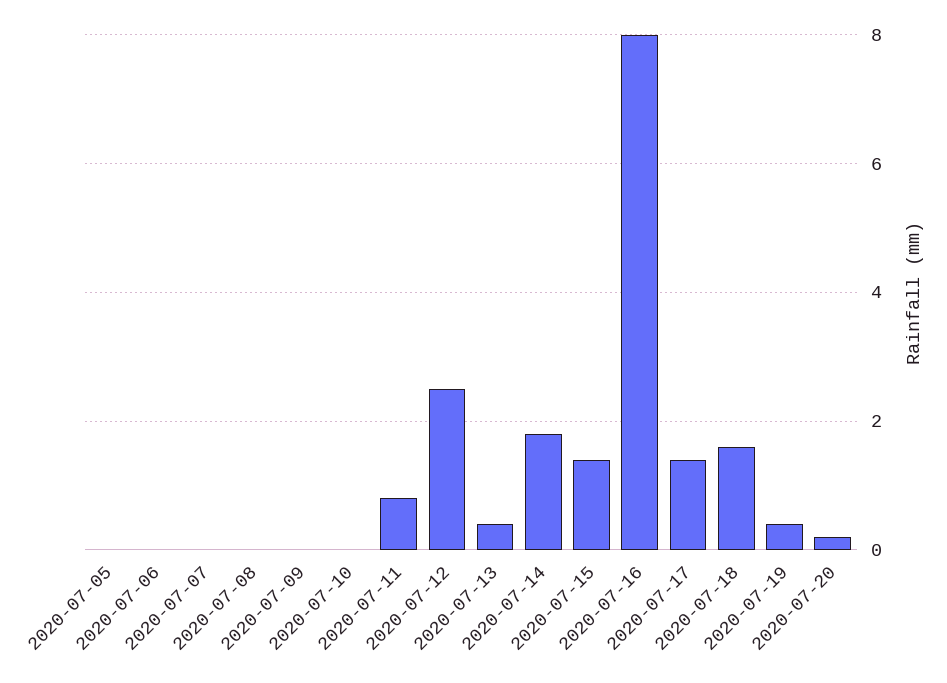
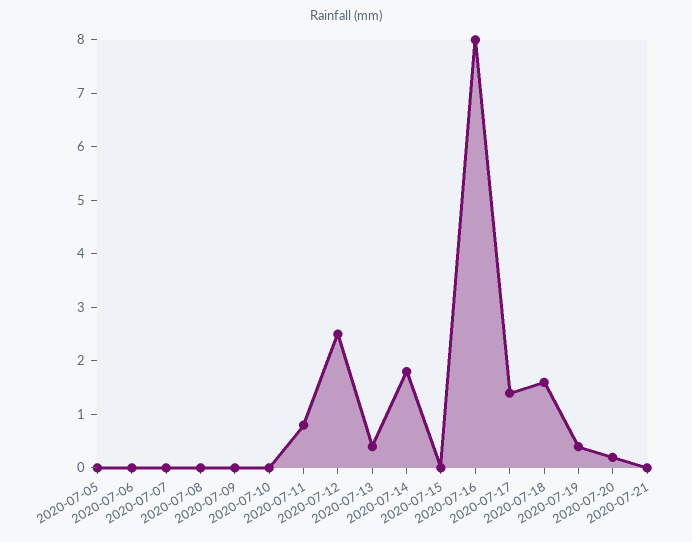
2020-07-15: 1.5 -> 0
2020-07-21: none -> 0

